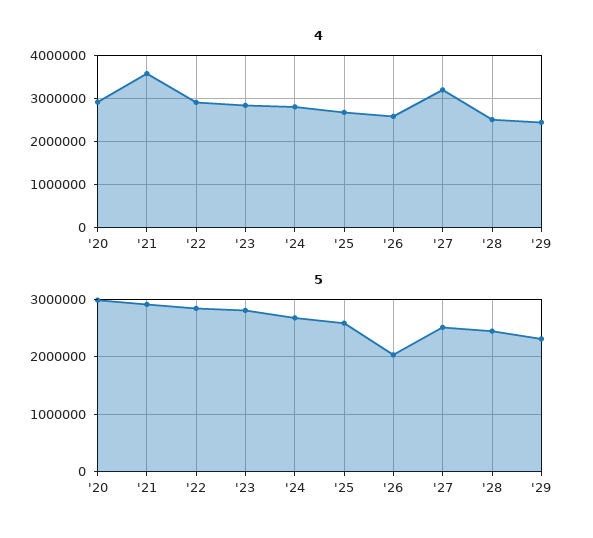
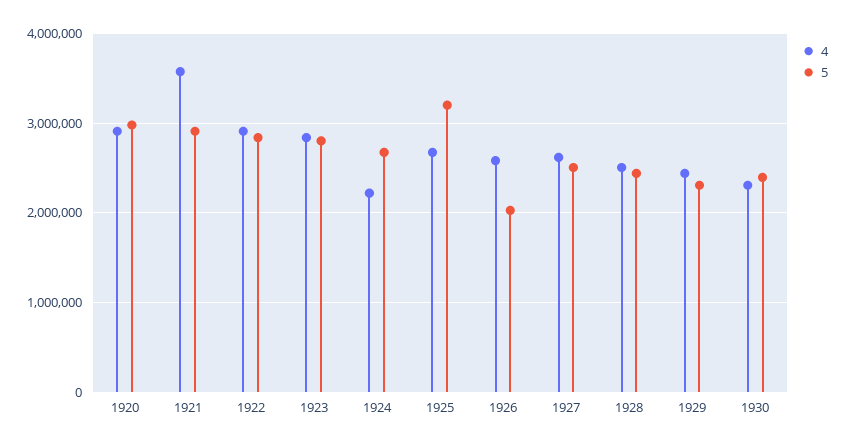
4, '24: 2800000 -> 2200000
4, '27: 3200000 -> 2600000
5, '25: 2600000 -> 3200000
4, 1930: none -> 2300000
5, 1930: none -> 2400000

